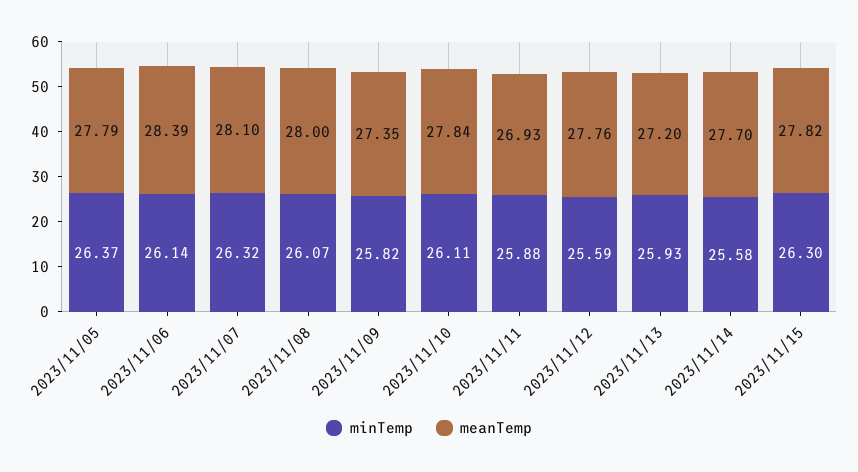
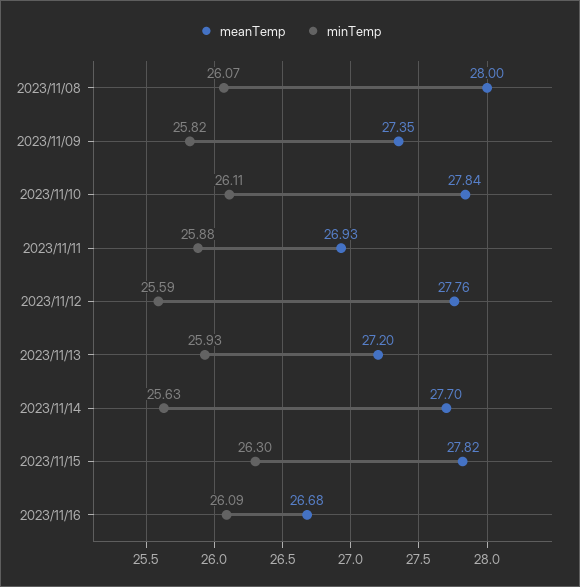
minTemp, 2023/11/05: 26.37 -> none
meanTemp, 2023/11/05: 27.79 -> none
minTemp, 2023/11/06: 26.14 -> none
meanTemp, 2023/11/06: 28.39 -> none
minTemp, 2023/11/07: 26.32 -> none
meanTemp, 2023/11/07: 28.1 -> none
minTemp, 2023/11/14: 25.58 -> 25.63
meanTemp, 2023/11/16: none -> 26.68
minTemp, 2023/11/16: none -> 26.09

